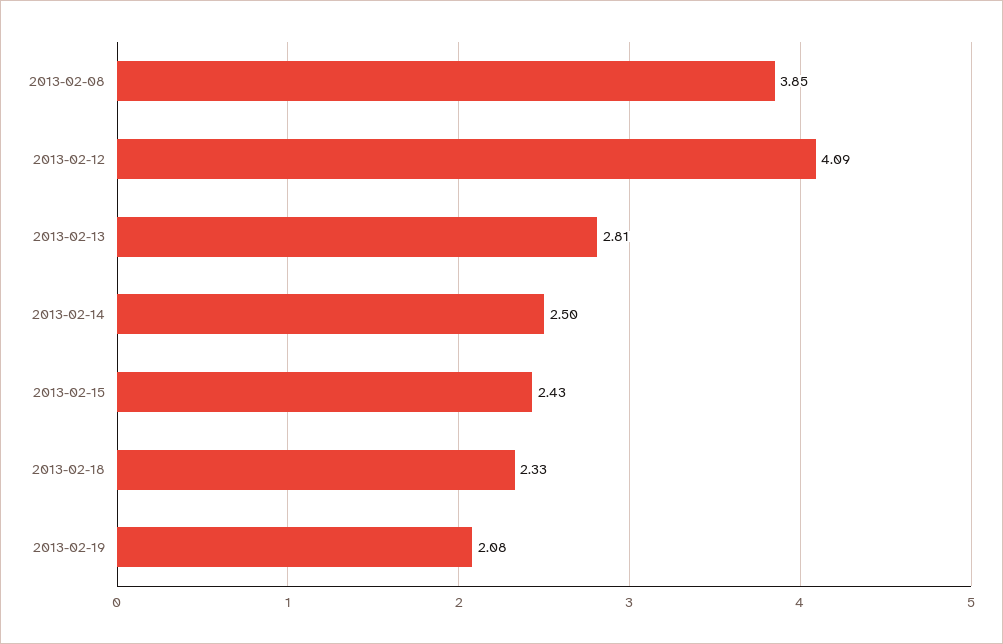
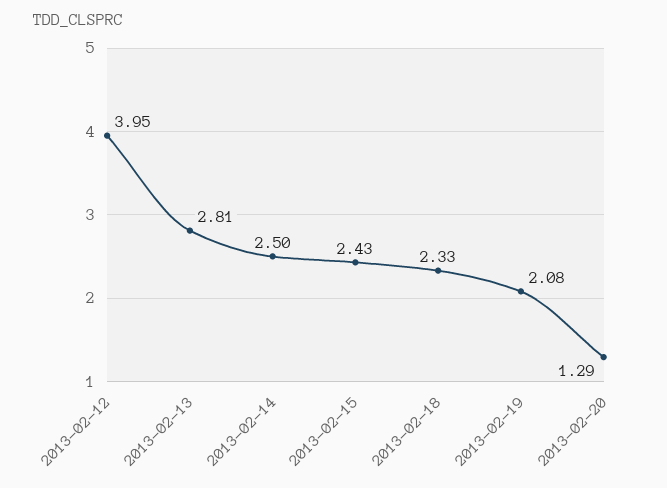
2013-02-08: 3.85 -> none
2013-02-12: 4.09 -> 3.95
2013-02-20: none -> 1.29

